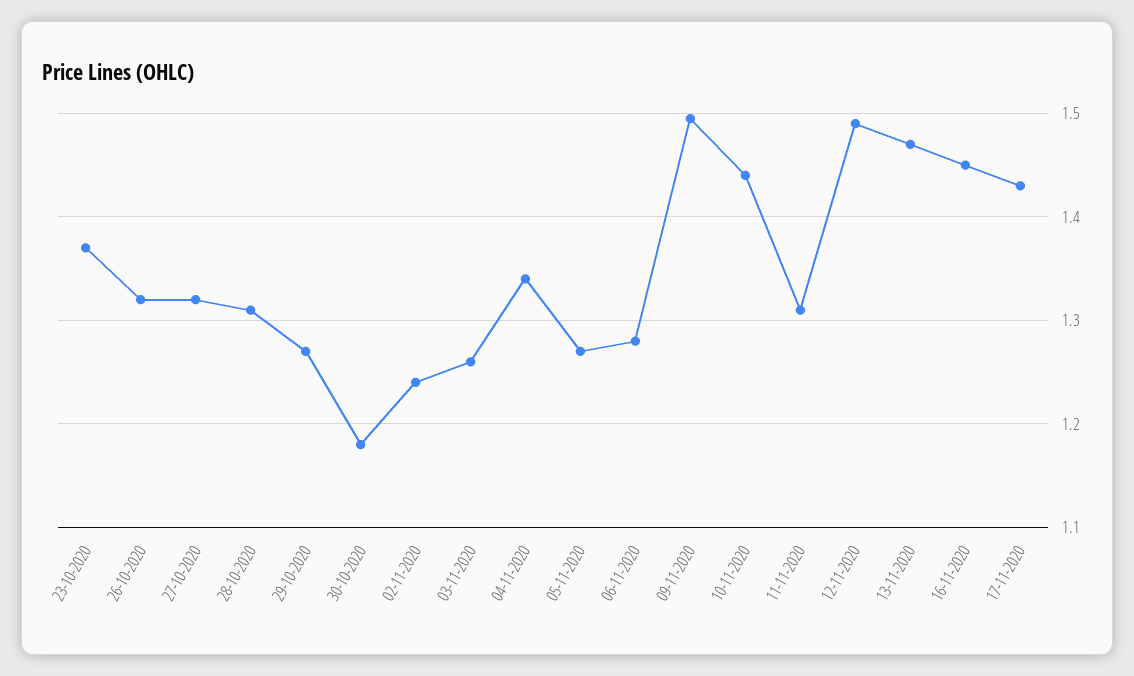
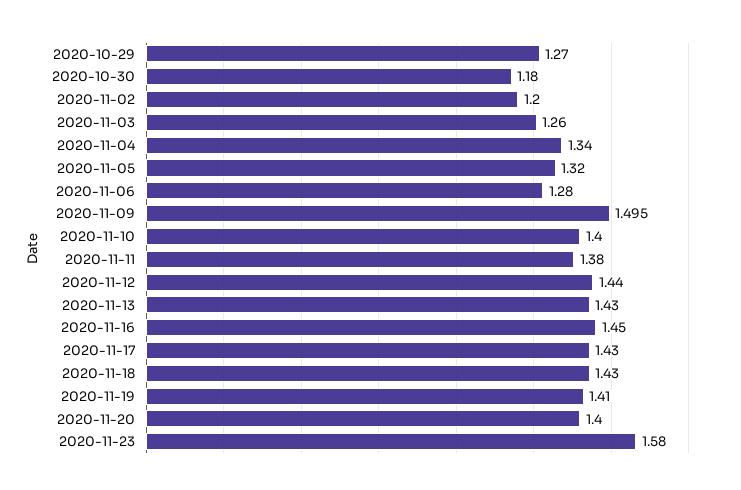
23-10-2020: 1.37 -> none
26-10-2020: 1.32 -> none
27-10-2020: 1.32 -> none
28-10-2020: 1.31 -> none
02-11-2020: 1.24 -> 1.2
05-11-2020: 1.27 -> 1.32
10-11-2020: 1.44 -> 1.4
11-11-2020: 1.31 -> 1.38
12-11-2020: 1.49 -> 1.44
13-11-2020: 1.47 -> 1.43
2020-11-18: none -> 1.43
2020-11-19: none -> 1.41
2020-11-20: none -> 1.4
2020-11-23: none -> 1.58

